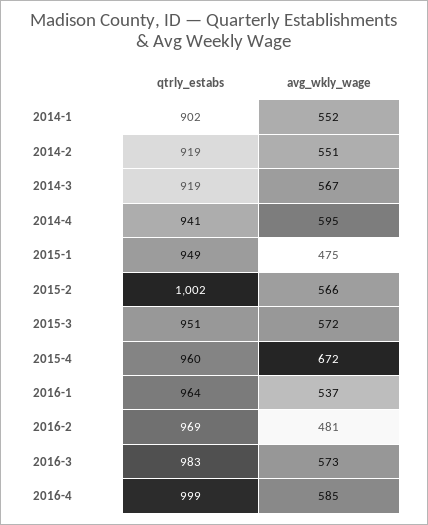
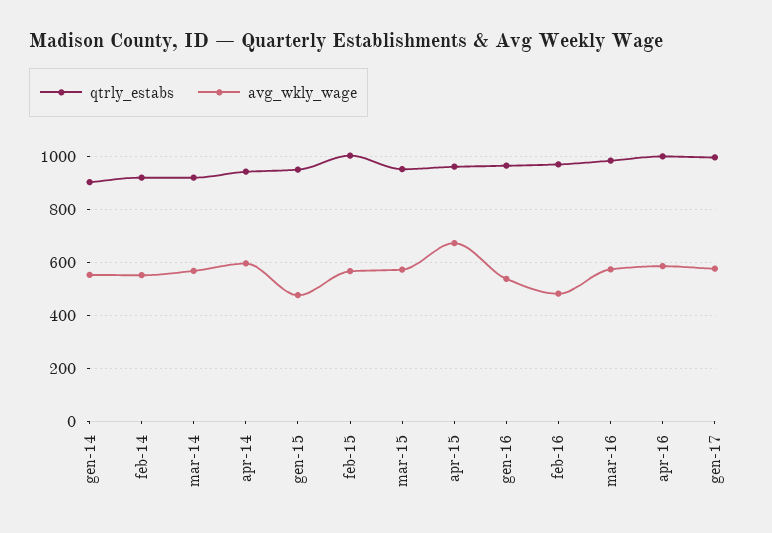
qtrly_estabs, gen-17: none -> 1000
avg_wkly_wage, gen-17: none -> 575

